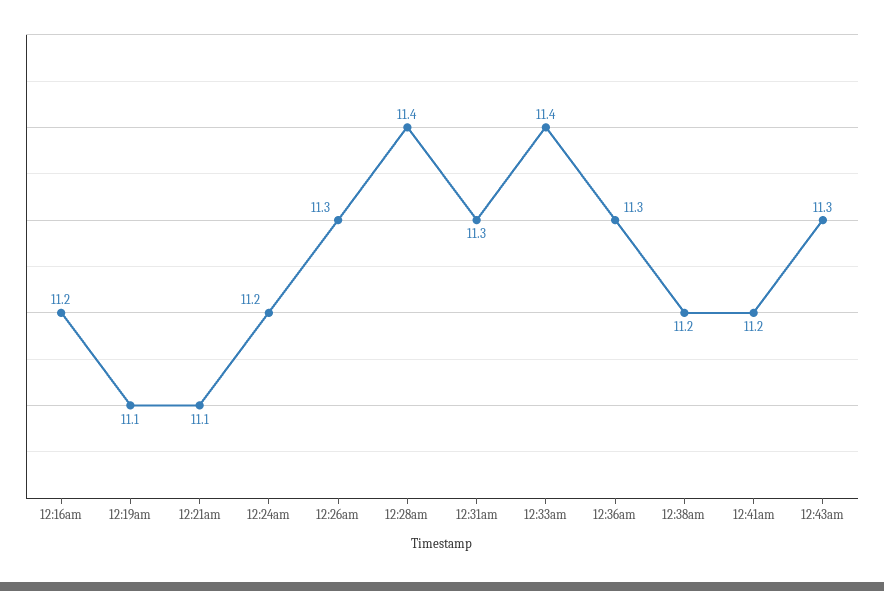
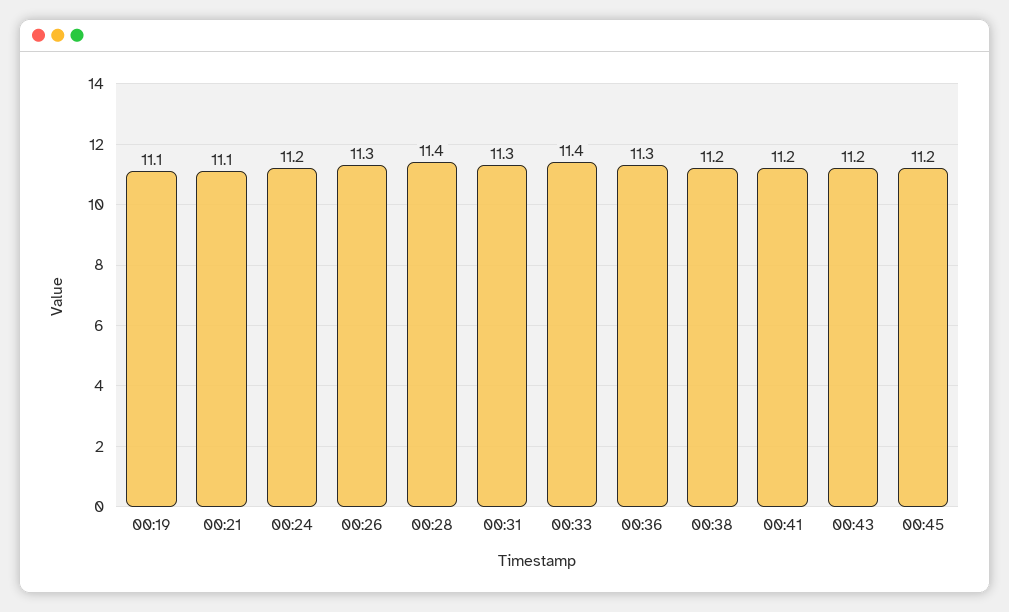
12:16am: 11.2 -> none
12:43am: 11.3 -> 11.2
00:45: none -> 11.2

